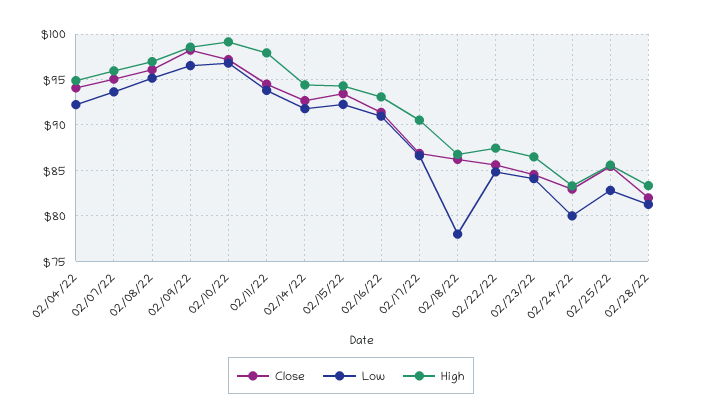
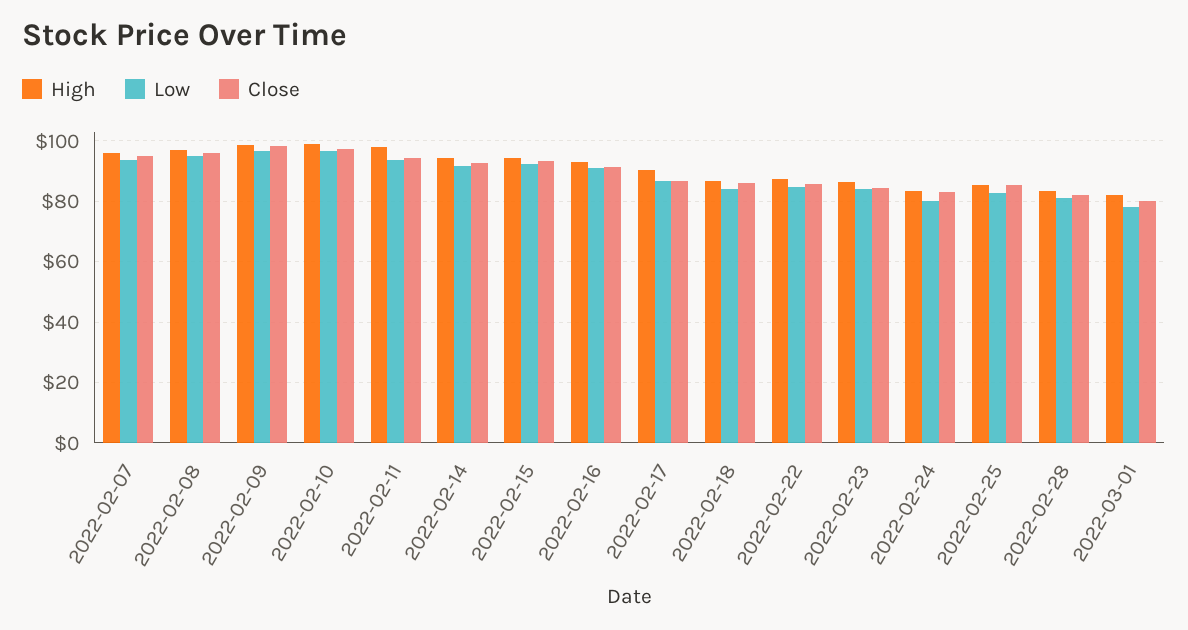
Close, 02/04/22: 94 -> none
Low, 02/04/22: 92 -> none
High, 02/04/22: 95 -> none
Low, 02/18/22: 78 -> 84
High, 2022-03-01: none -> 82
Low, 2022-03-01: none -> 78
Close, 2022-03-01: none -> 80

